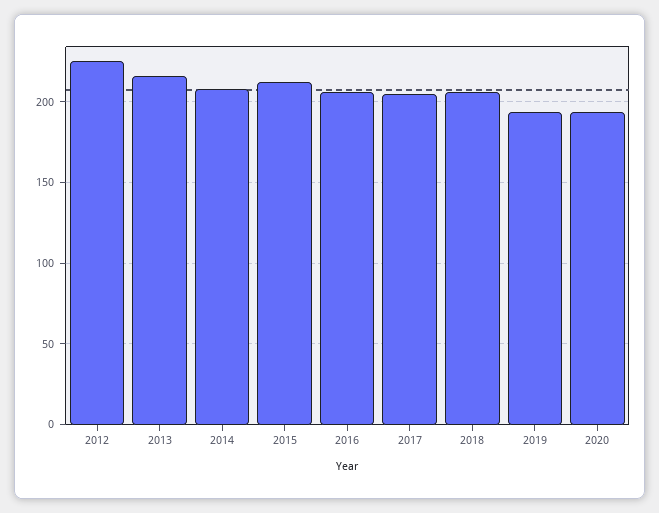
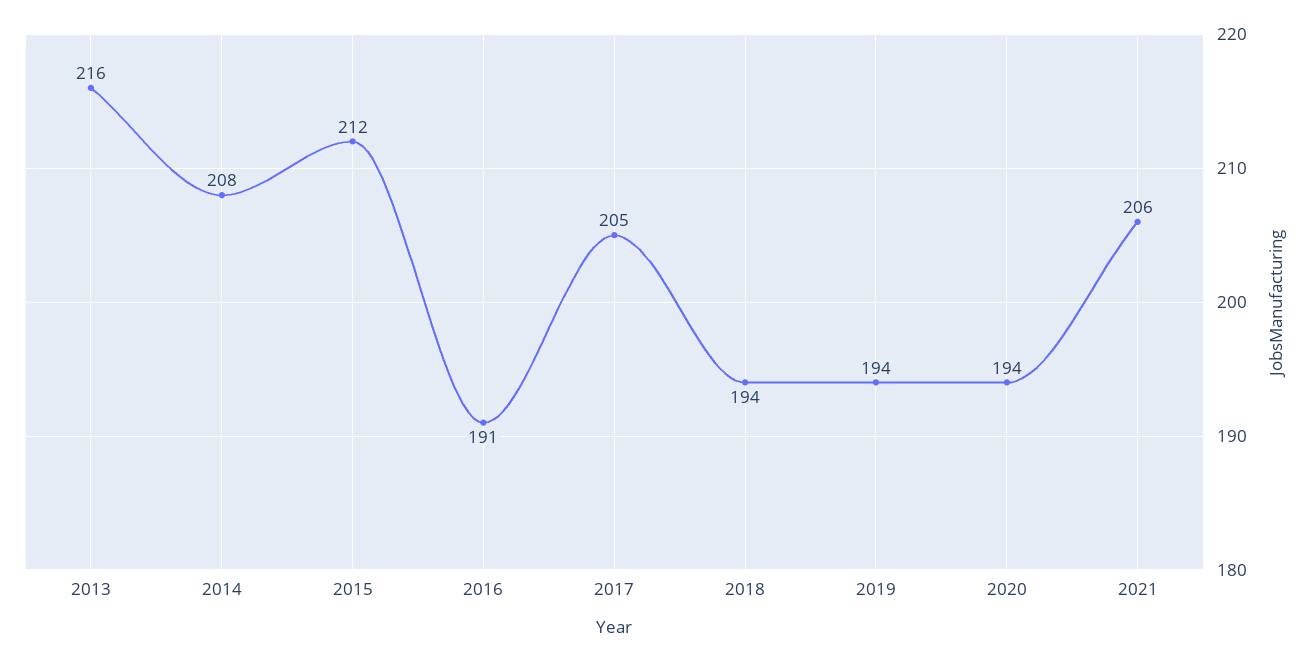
2012: 225 -> none
2016: 205 -> 191
2018: 205 -> 194
2021: none -> 206

